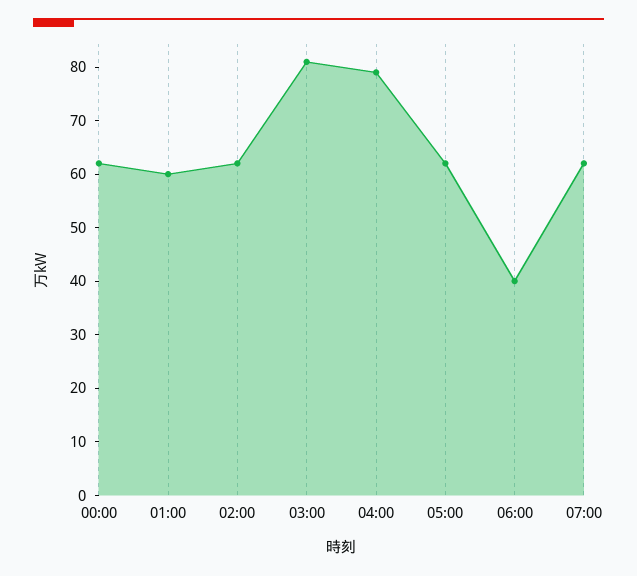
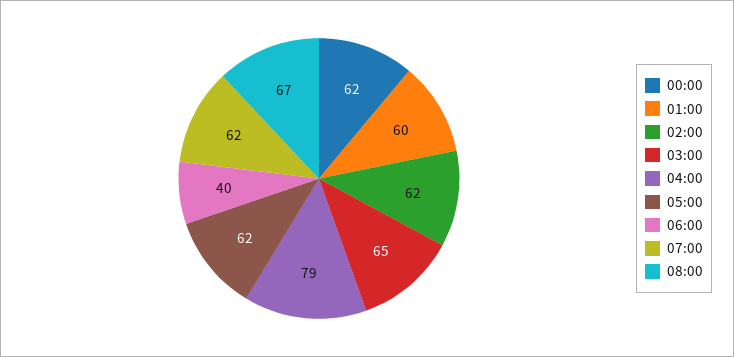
03:00: 80 -> 65
08:00: none -> 67

